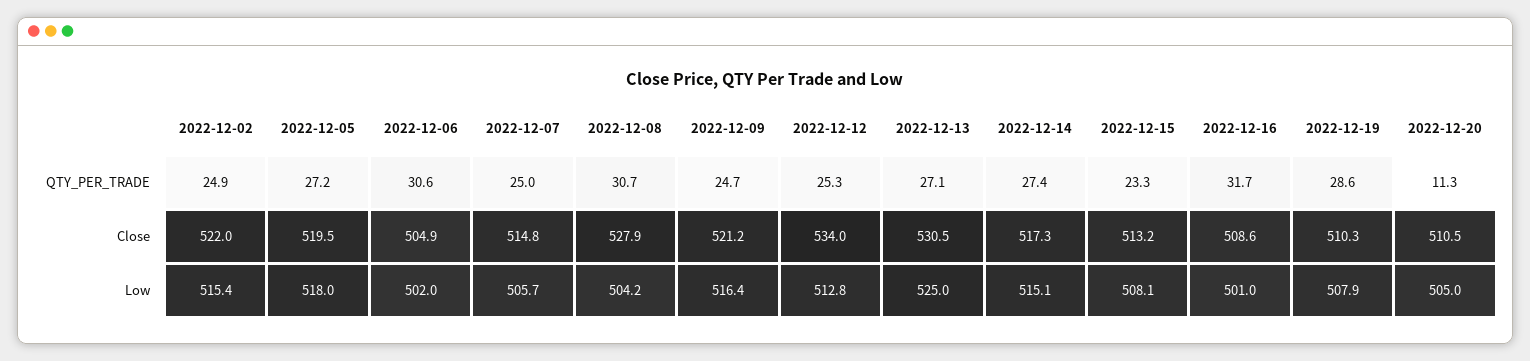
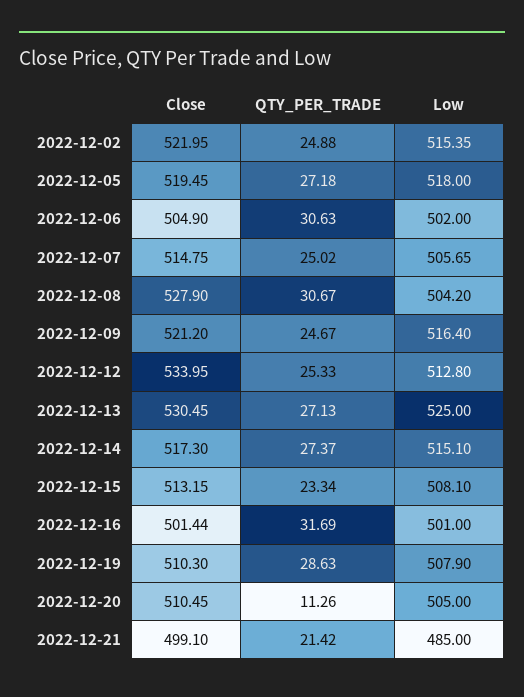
2022-12-16, Close: 508.6 -> 501.44
2022-12-21, Close: none -> 499.1
2022-12-21, QTY_PER_TRADE: none -> 21.42
2022-12-21, Low: none -> 485

